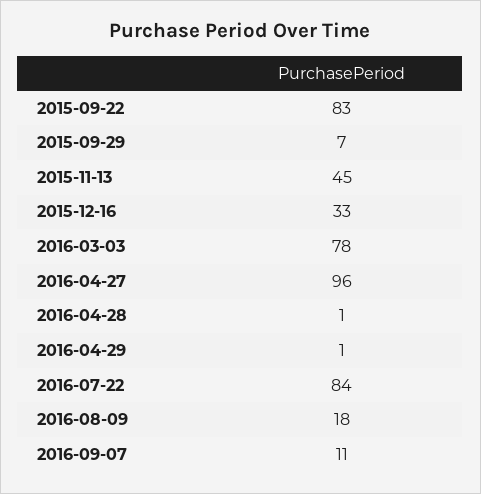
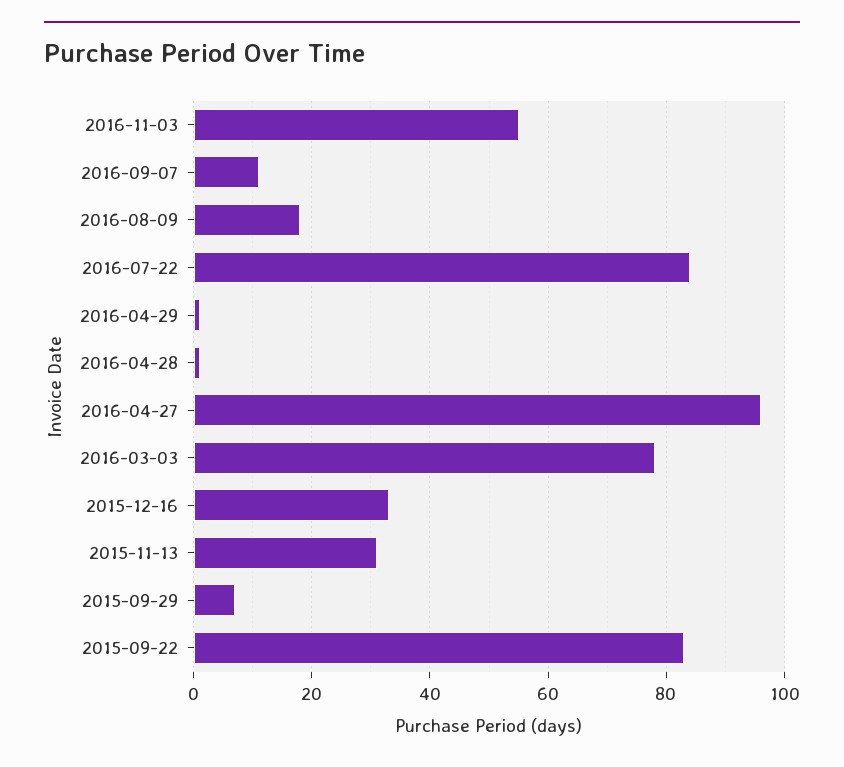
2015-11-13: 45 -> 30
2016-11-03: none -> 55

